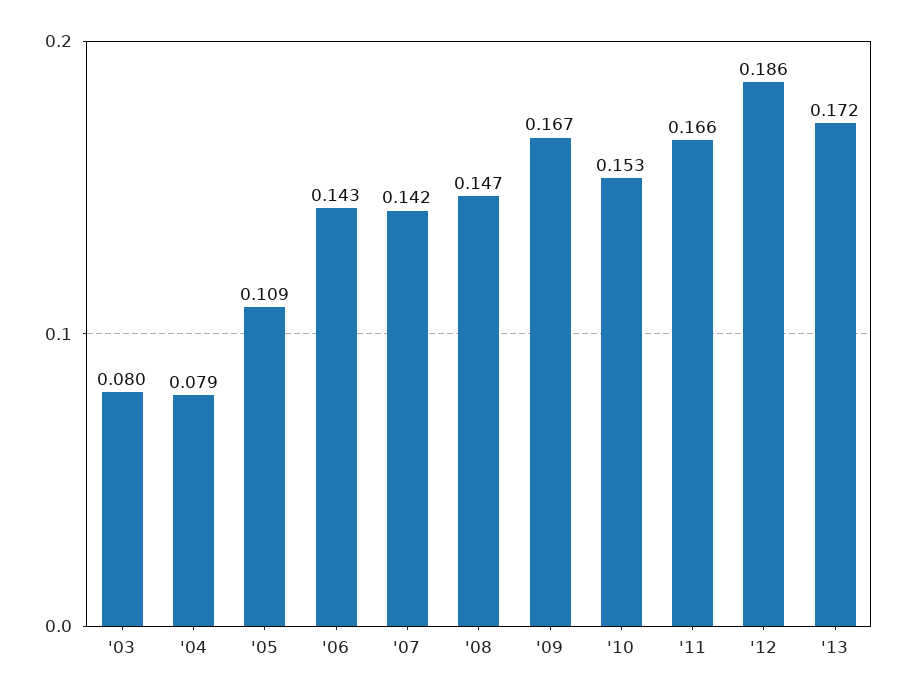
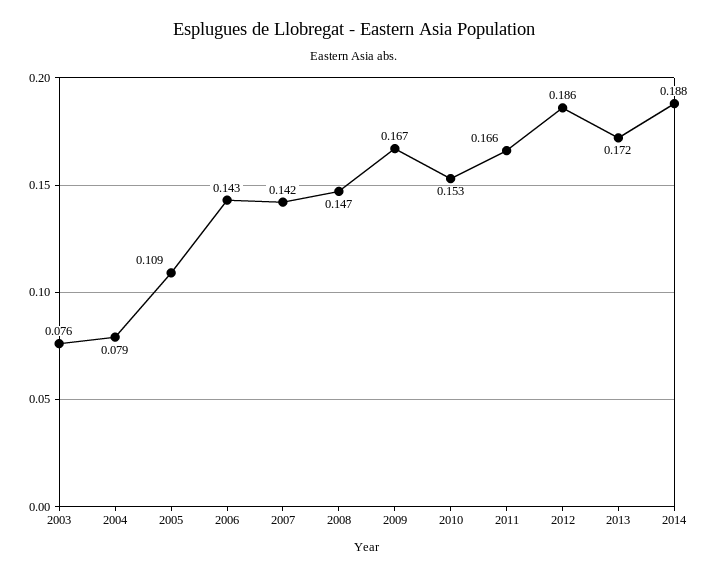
'03: 0.08 -> 0.076
2014: none -> 0.188

